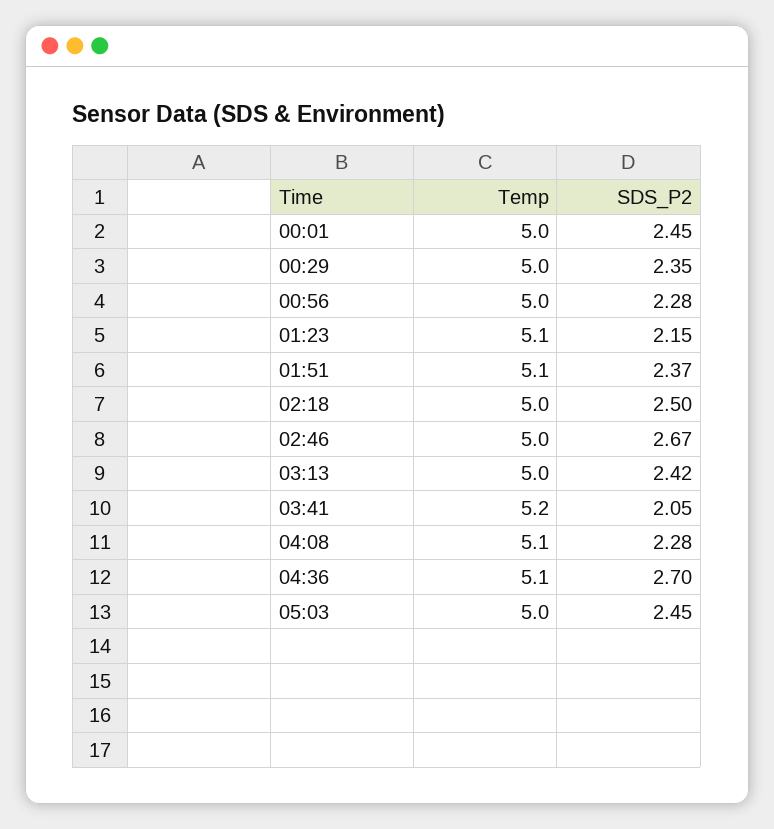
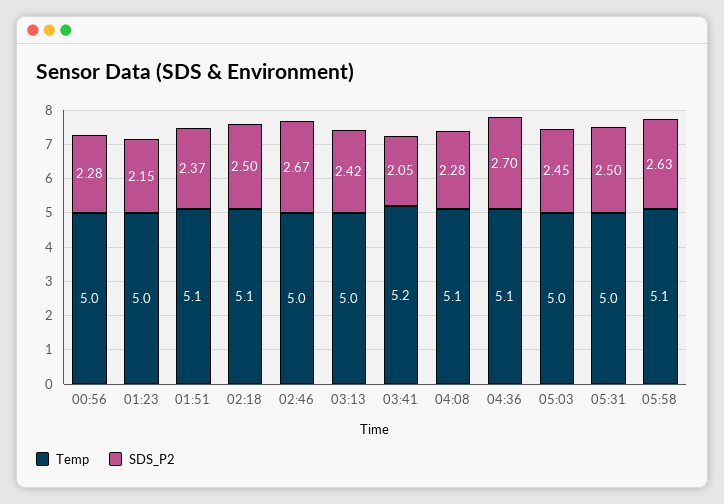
Temp, 00:01: 5 -> none
SDS_P2, 00:01: 2.45 -> none
Temp, 00:29: 5 -> none
SDS_P2, 00:29: 2.35 -> none
Temp, 01:23: 5.1 -> 5
Temp, 02:18: 5 -> 5.1
Temp, 05:31: none -> 5
SDS_P2, 05:31: none -> 2.5
Temp, 05:58: none -> 5.1
SDS_P2, 05:58: none -> 2.63

